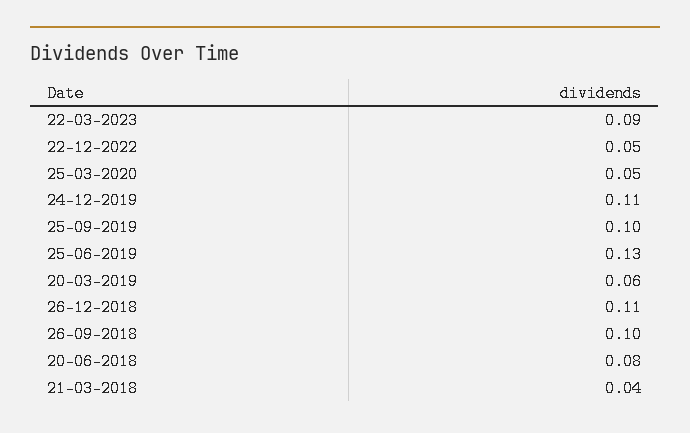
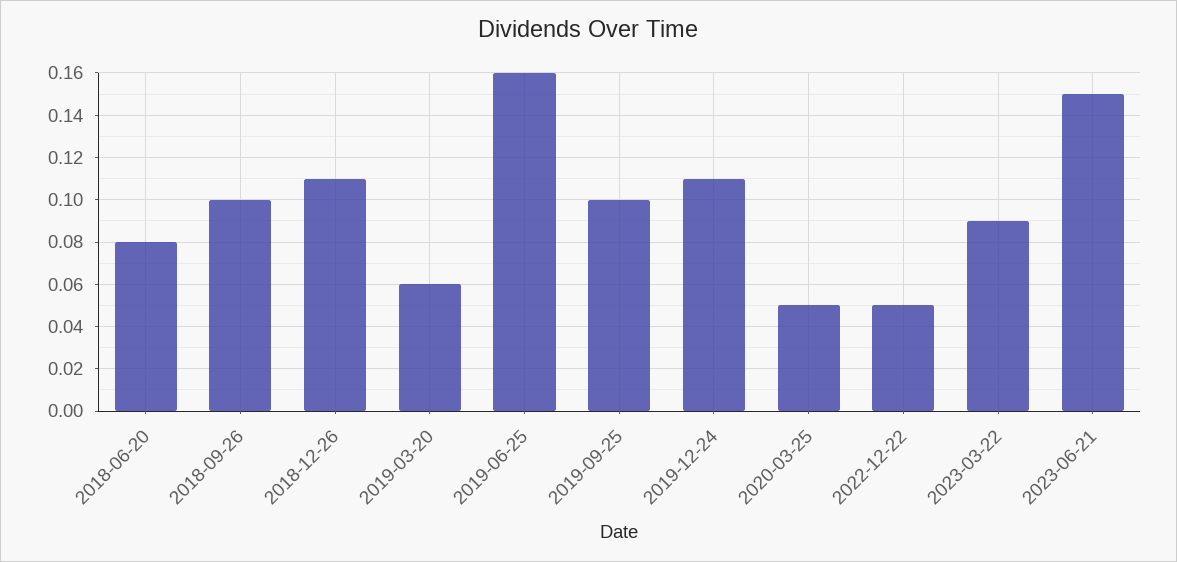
25-06-2019: 0.13 -> 0.16
21-03-2018: 0.04 -> none
2023-06-21: none -> 0.15

